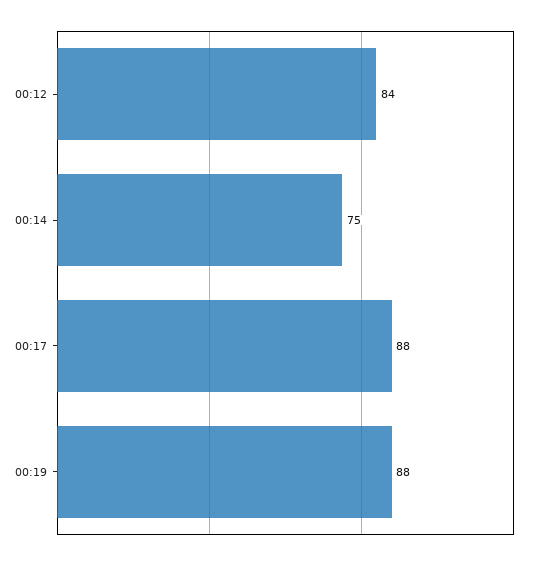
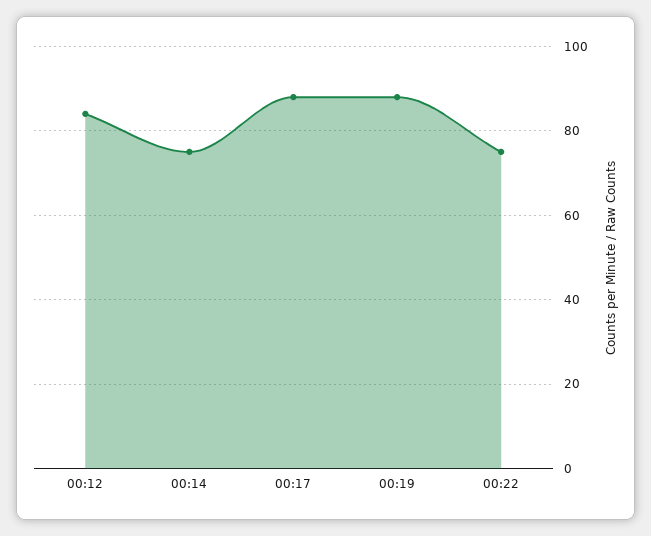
00:22: none -> 75

